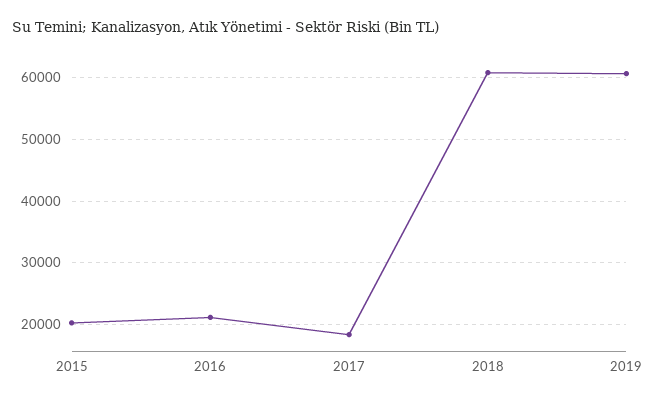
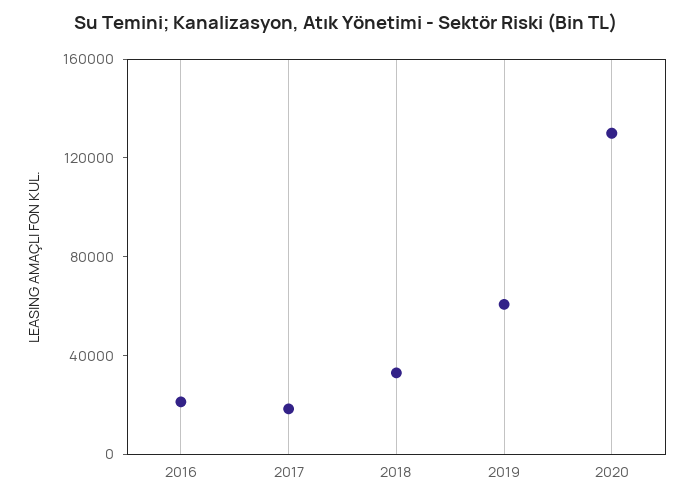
2015: 20000 -> none
2018: 61000 -> 30000
2020: none -> 130000

